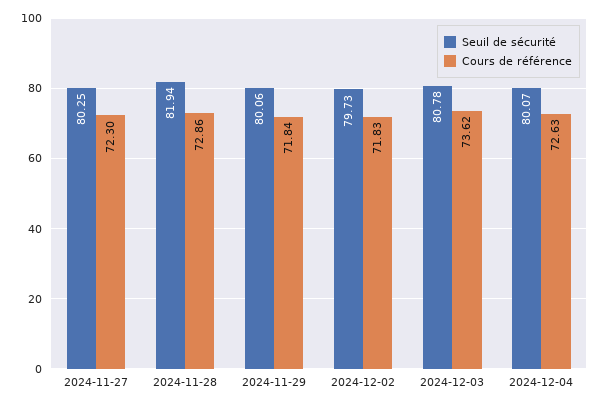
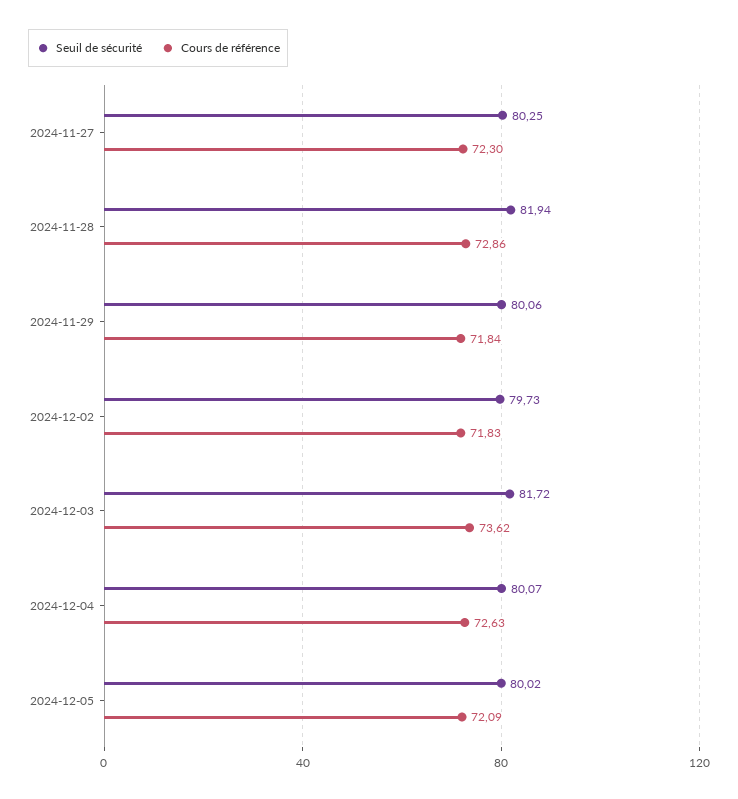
Seuil de sécurité, 2024-12-03: 80.78 -> 81.72
Seuil de sécurité, 2024-12-05: none -> 80.02
Cours de référence, 2024-12-05: none -> 72.09

